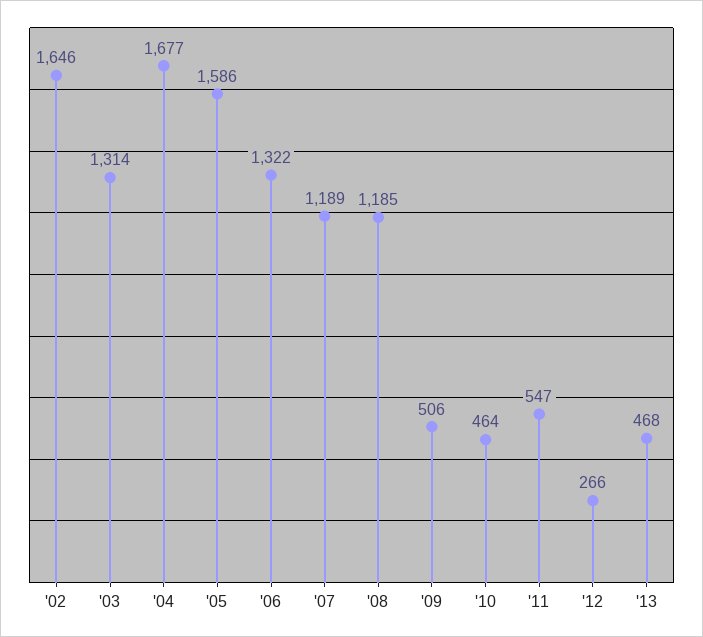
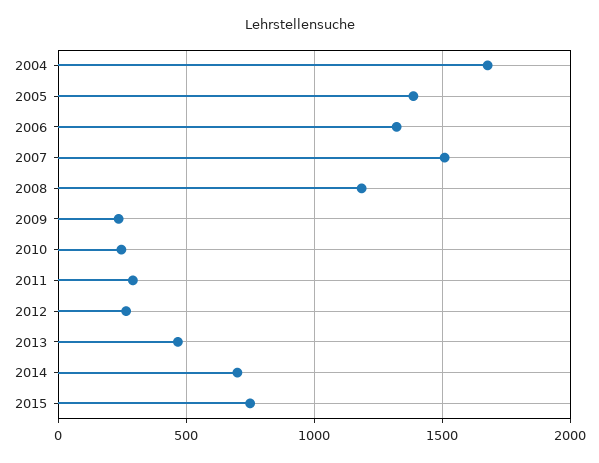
'02: 1646 -> none
'03: 1314 -> none
'05: 1586 -> 1400
'07: 1189 -> 1500
'09: 506 -> 250
'10: 464 -> 250
'11: 547 -> 300
2014: none -> 700
2015: none -> 750

